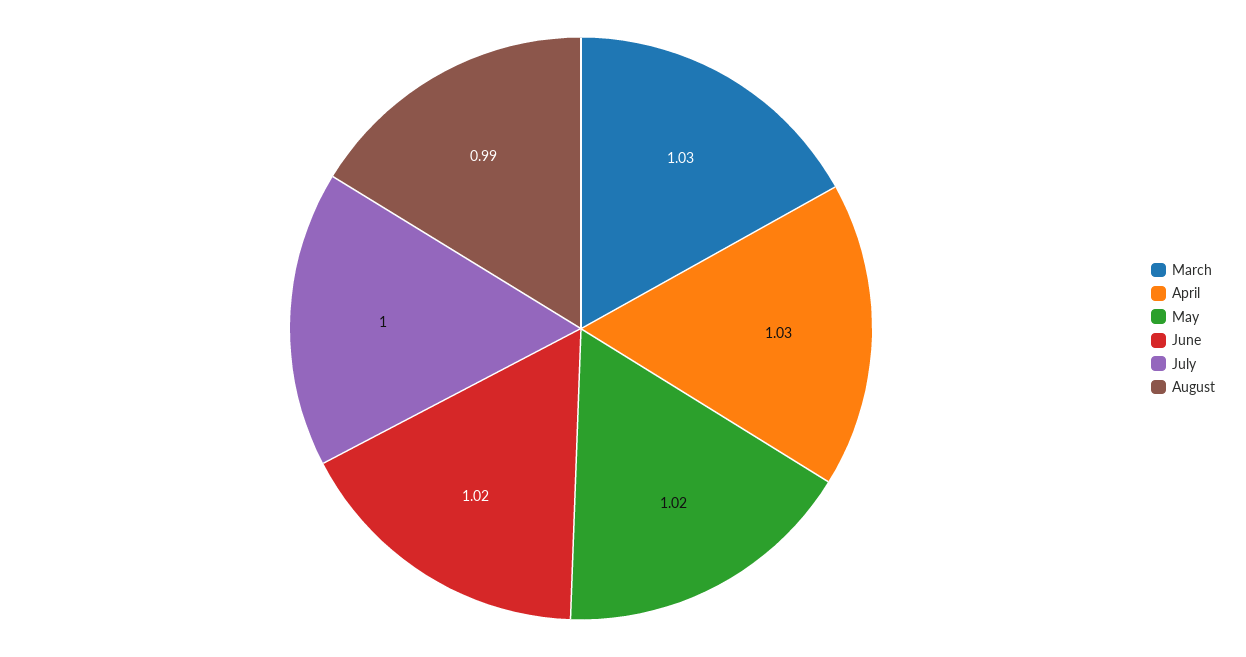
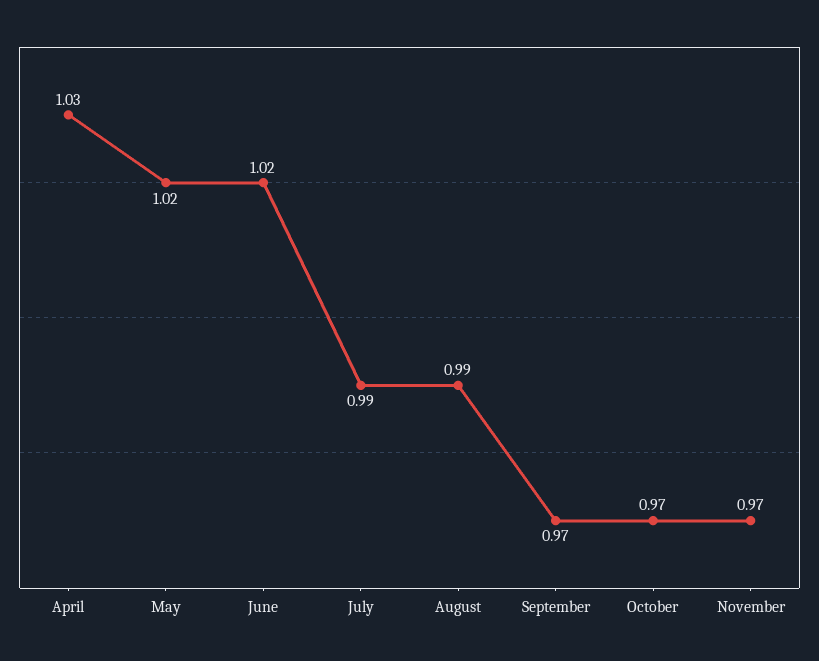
March: 1.03 -> none
July: 1 -> 0.99
September: none -> 0.97
October: none -> 0.97
November: none -> 0.97

